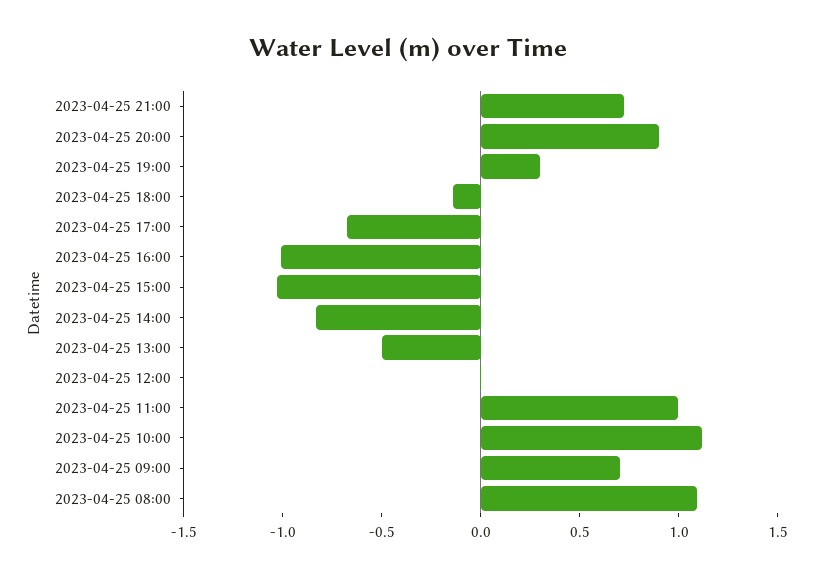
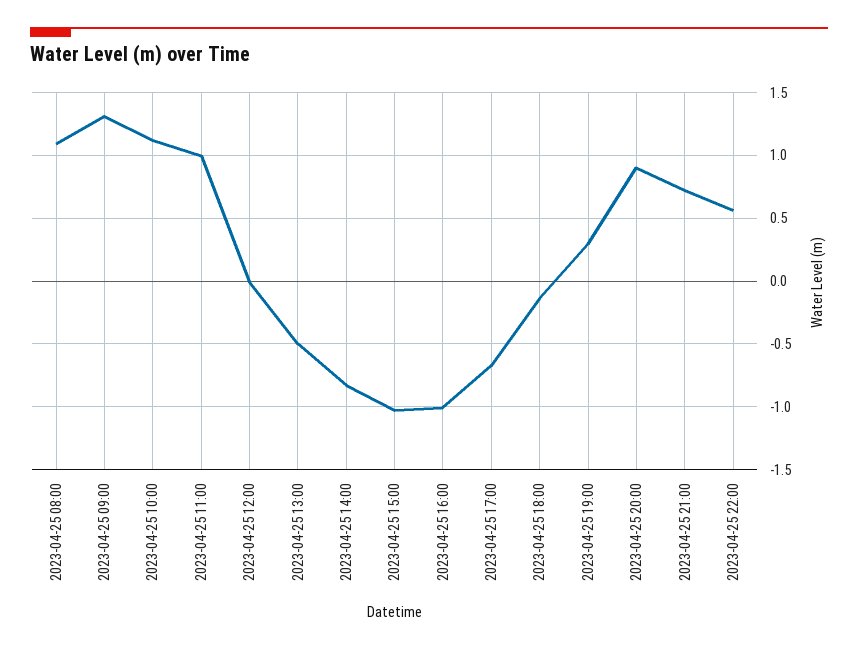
2023-04-25 09:00: 0.7 -> 1.3
2023-04-25 22:00: none -> 0.55

